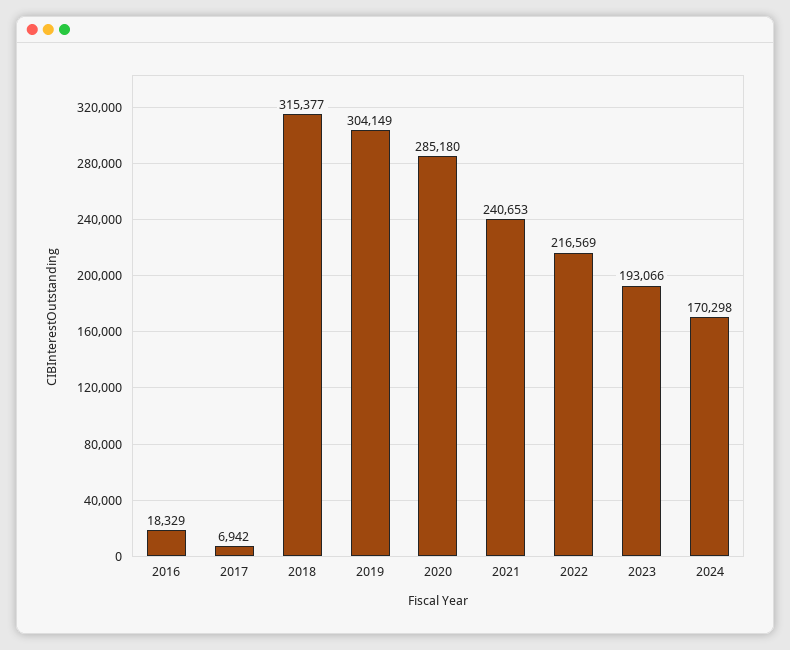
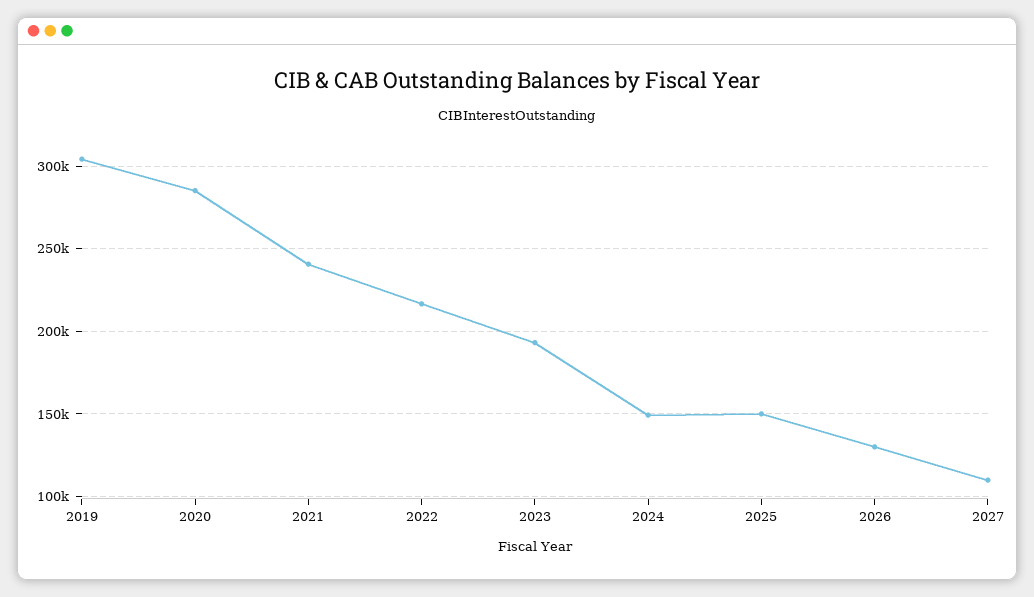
2016: 18329 -> none
2017: 6942 -> none
2018: 315377 -> none
2024: 170298 -> 150000
2025: none -> 150000
2026: none -> 130000
2027: none -> 110000

